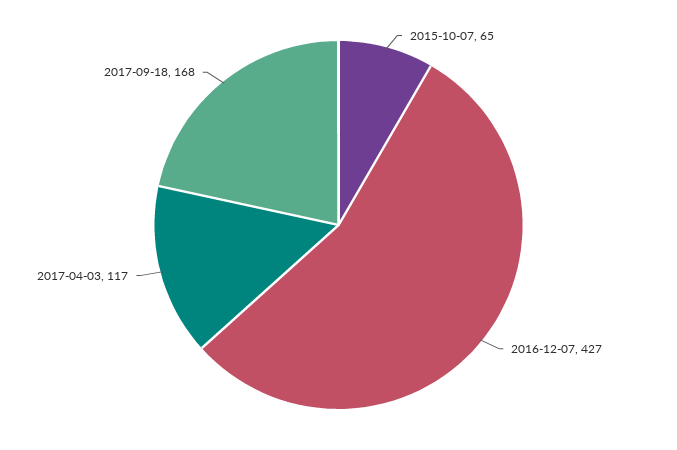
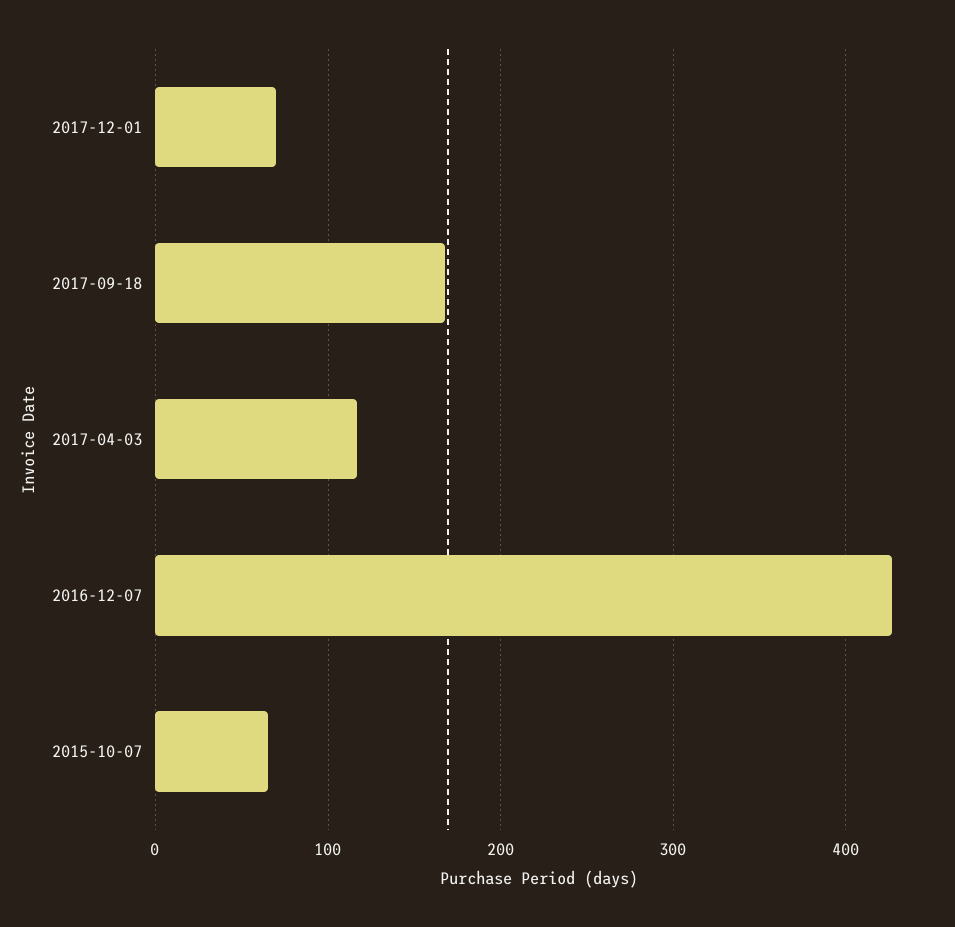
2017-12-01: none -> 70

